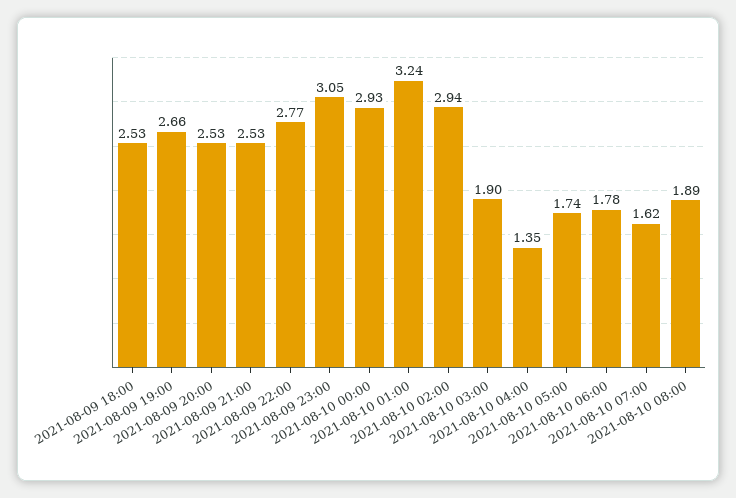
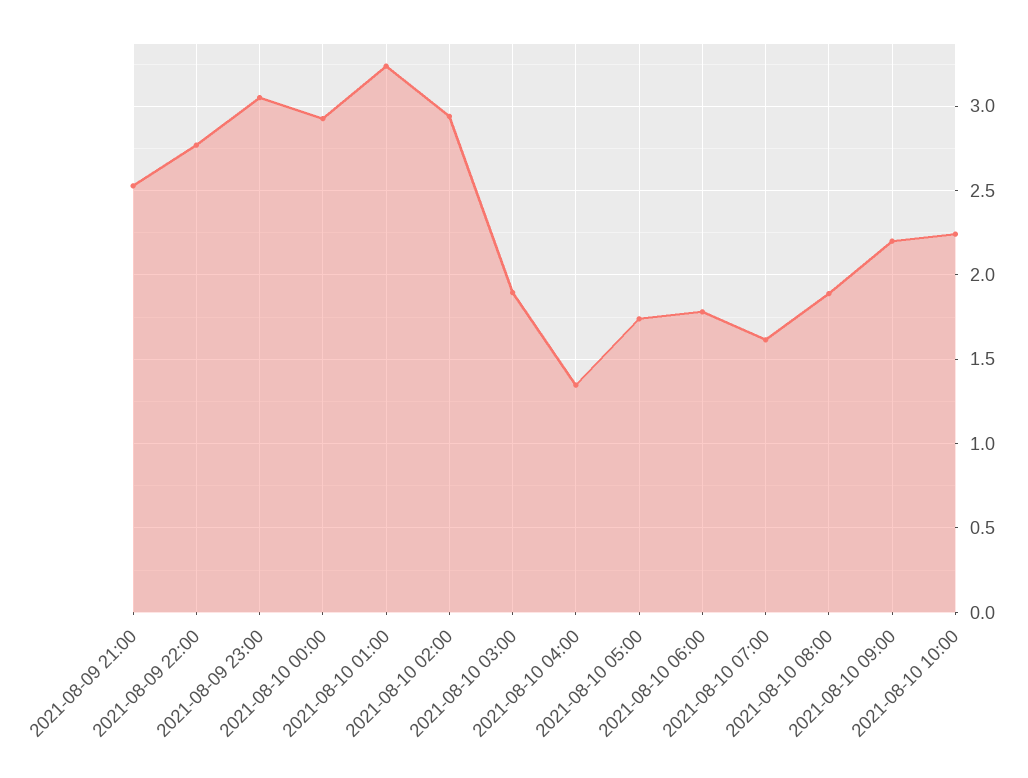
2021-08-09 18:00: 2.53 -> none
2021-08-09 19:00: 2.66 -> none
2021-08-09 20:00: 2.53 -> none
2021-08-10 09:00: none -> 2.2
2021-08-10 10:00: none -> 2.25

